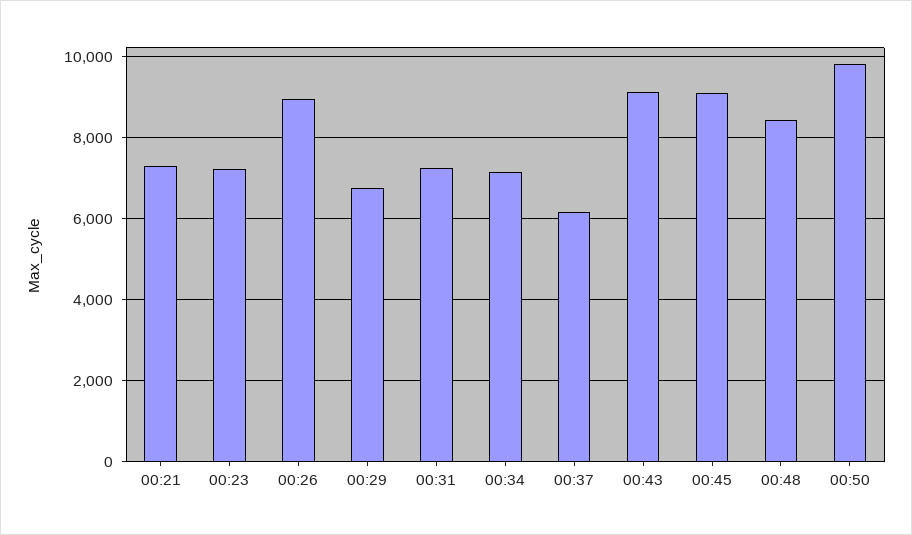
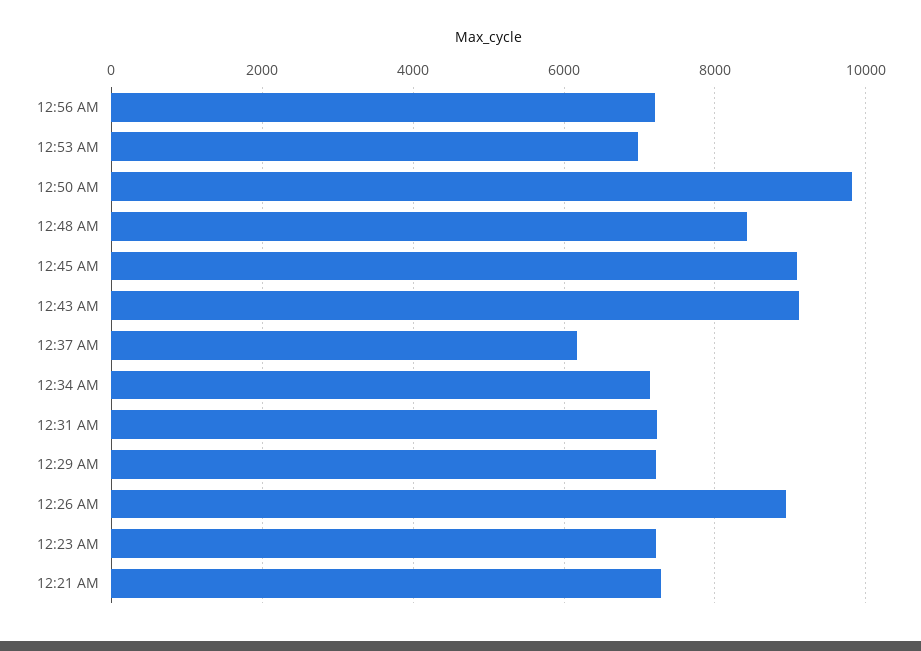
00:29: 6800 -> 7200
12:56 AM: none -> 7200
12:53 AM: none -> 7000

